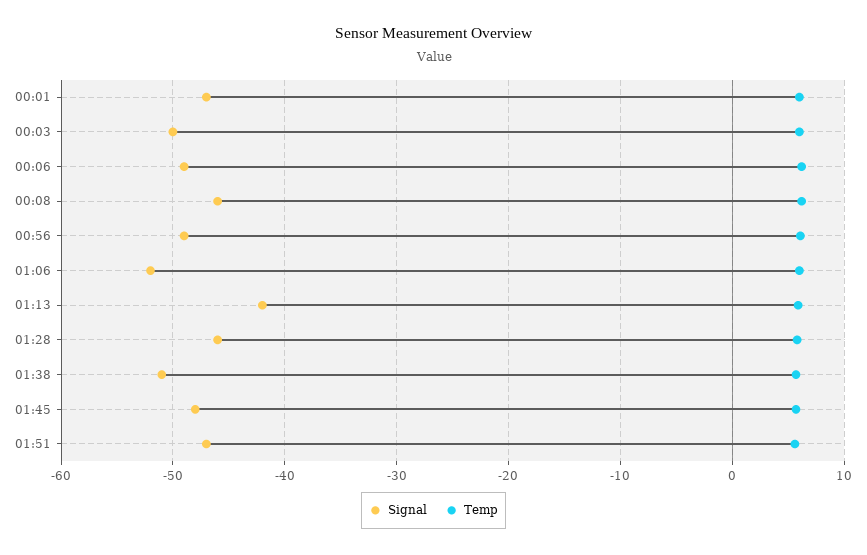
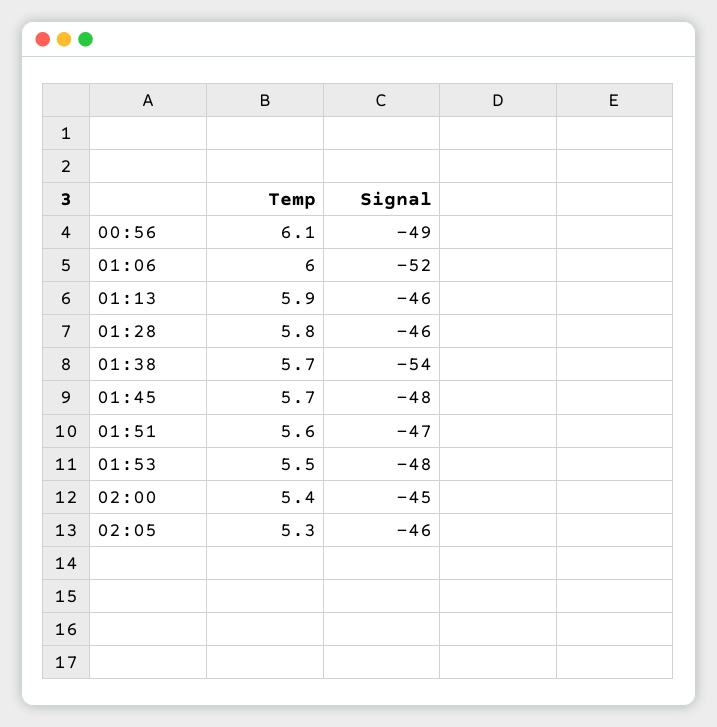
Signal, 00:01: -47 -> none
Temp, 00:01: 6 -> none
Signal, 00:03: -50 -> none
Temp, 00:03: 6 -> none
Signal, 00:06: -49 -> none
Temp, 00:06: 6 -> none
Signal, 00:08: -46 -> none
Temp, 00:08: 6 -> none
Signal, 01:13: -42 -> -46
Signal, 01:38: -51 -> -54
Temp, 01:53: none -> 5.5
Signal, 01:53: none -> -48
Temp, 02:00: none -> 5.4
Signal, 02:00: none -> -45
Temp, 02:05: none -> 5.3
Signal, 02:05: none -> -46

